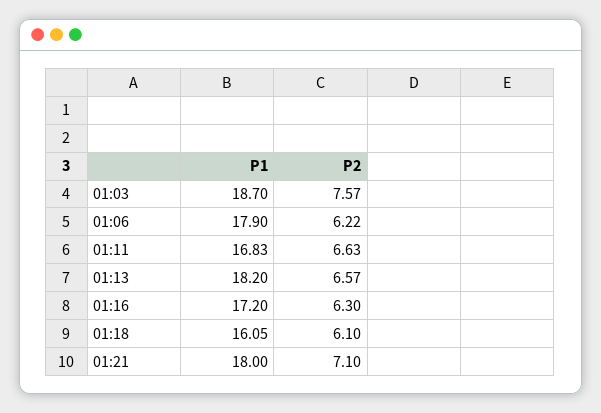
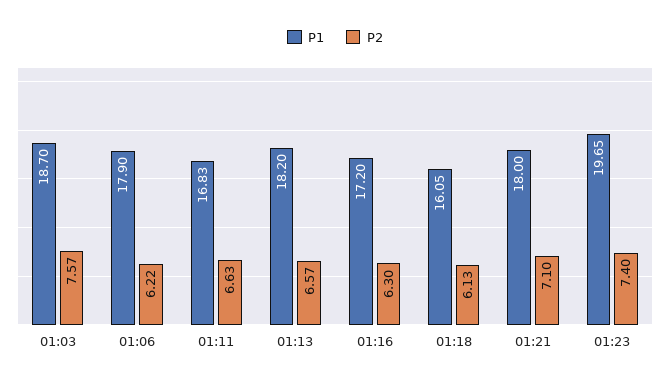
P2, 01:18: 6.1 -> 6.13
P1, 01:23: none -> 19.65
P2, 01:23: none -> 7.4

